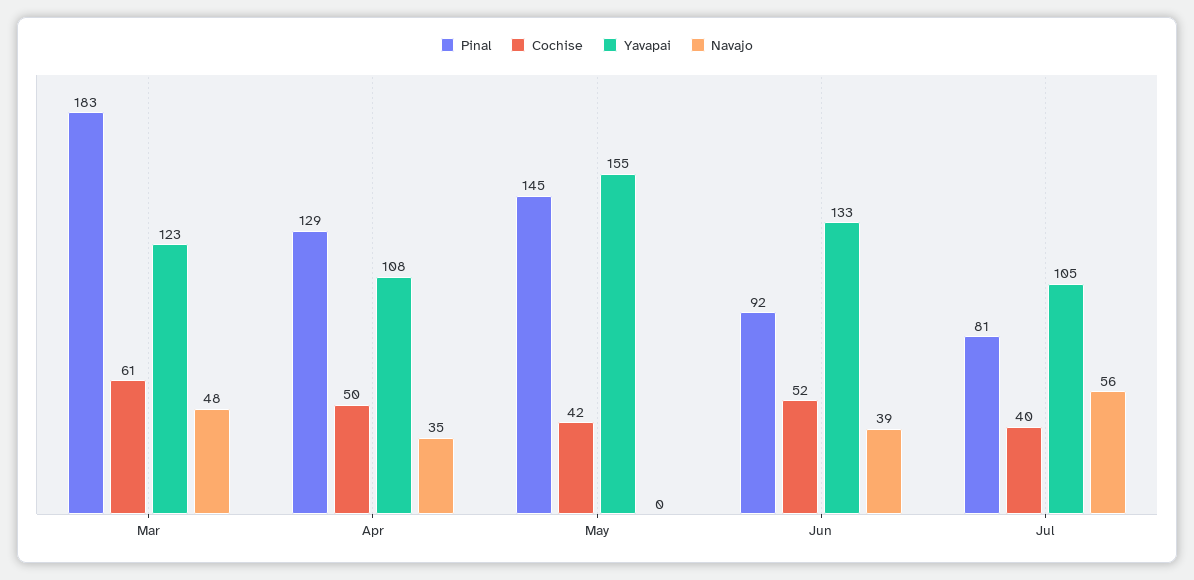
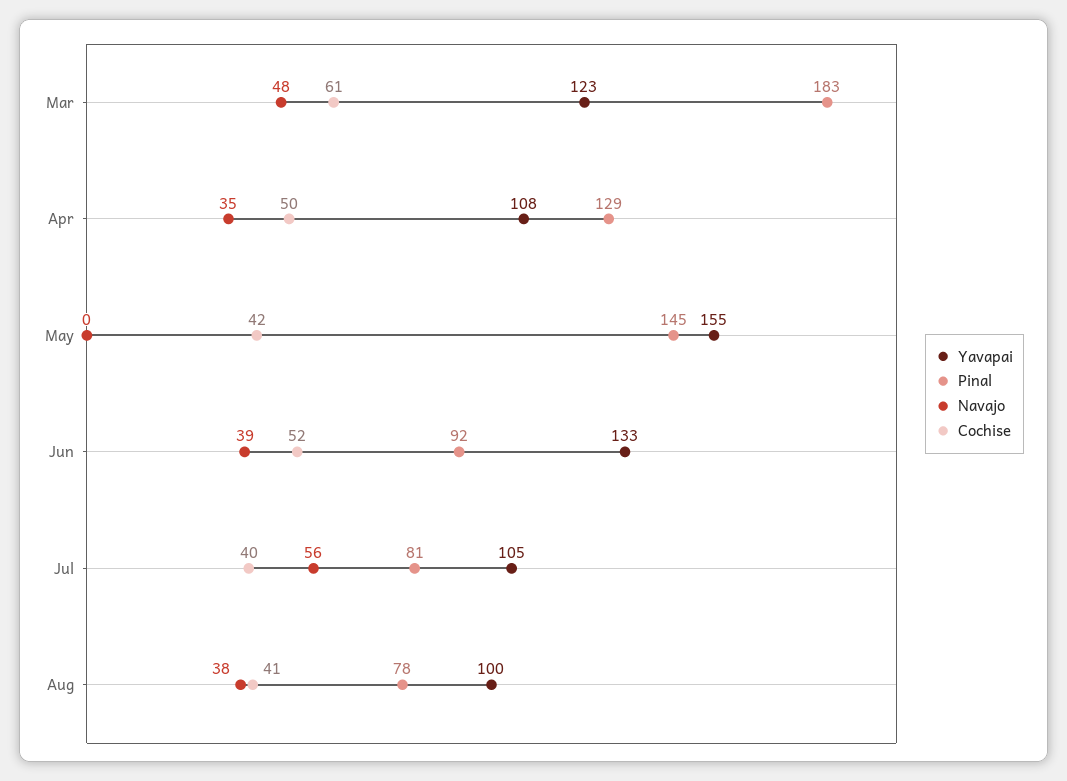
Yavapai, Aug: none -> 100
Pinal, Aug: none -> 78
Navajo, Aug: none -> 38
Cochise, Aug: none -> 41

